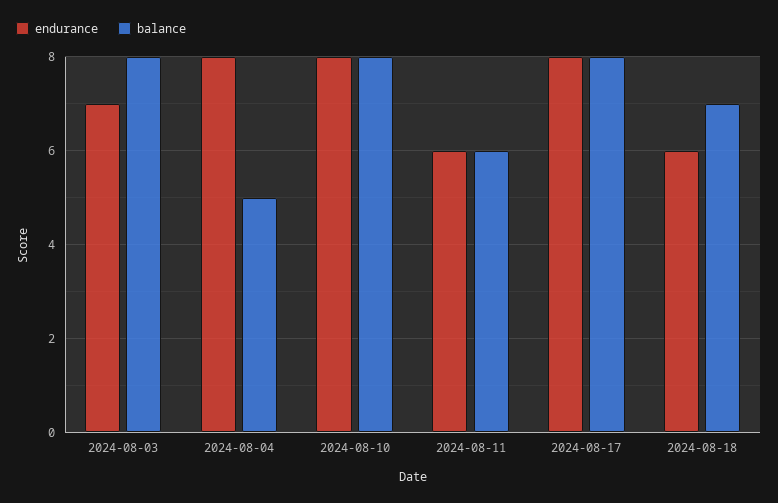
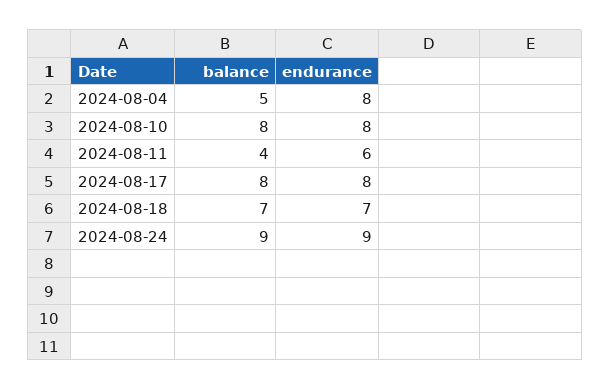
endurance, 2024-08-03: 7 -> none
balance, 2024-08-03: 8 -> none
balance, 2024-08-11: 6 -> 4
endurance, 2024-08-18: 6 -> 7
balance, 2024-08-24: none -> 9
endurance, 2024-08-24: none -> 9

